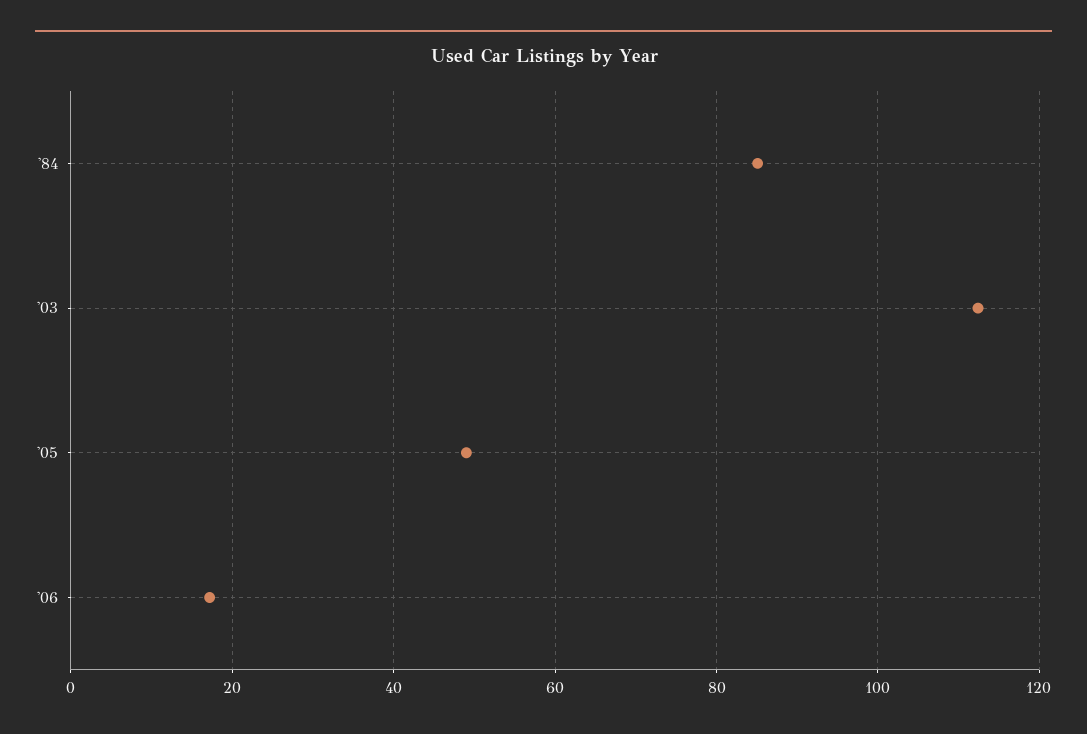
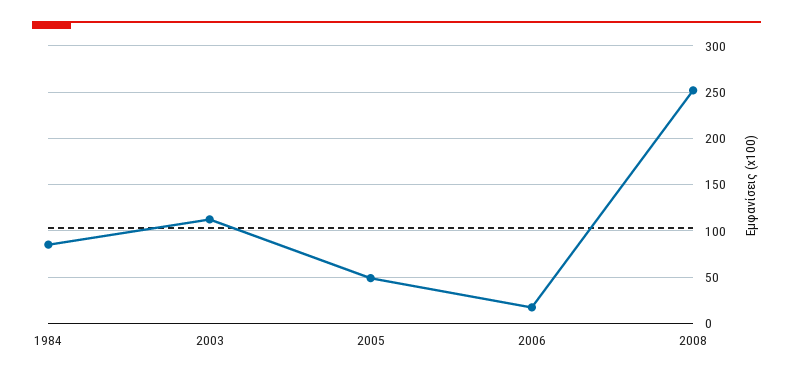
2008: none -> 250

